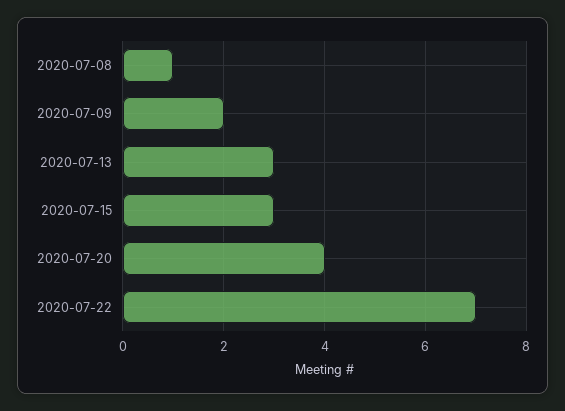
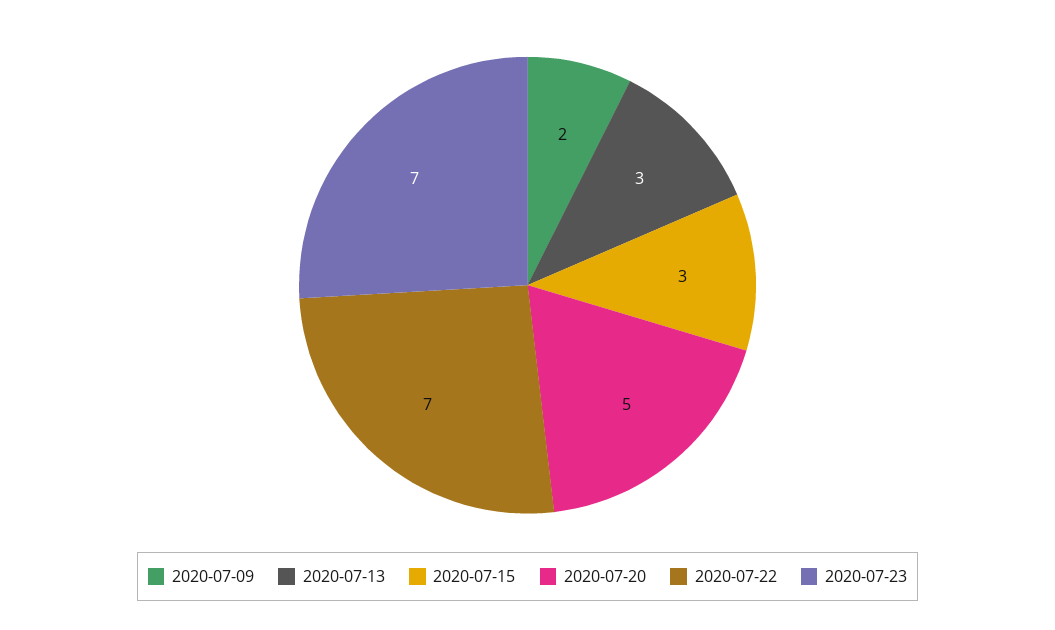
2020-07-08: 1 -> none
2020-07-20: 4 -> 5
2020-07-23: none -> 7

